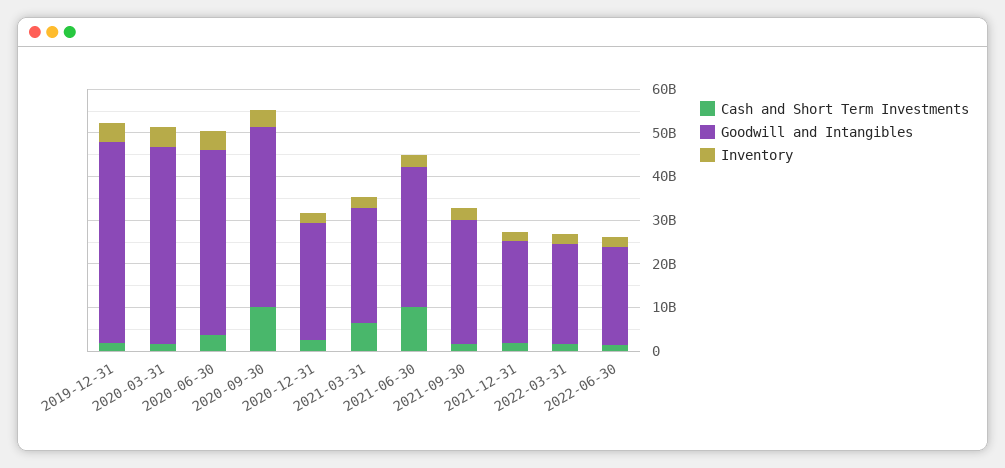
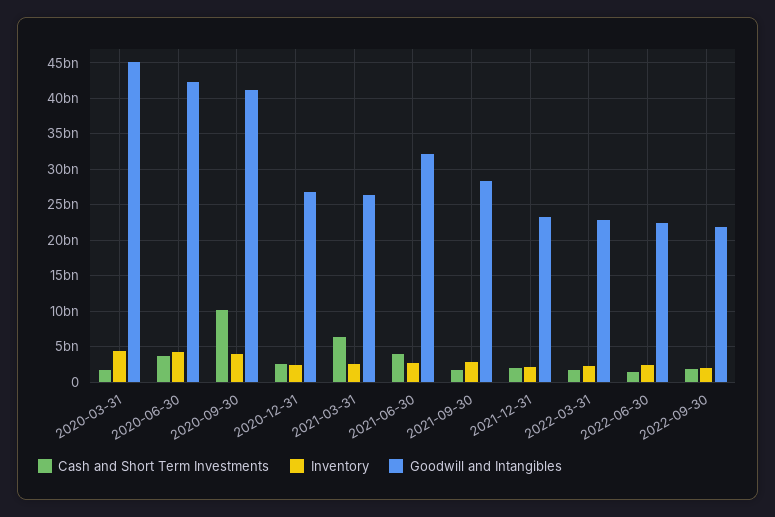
Cash and Short Term Investments, 2019-12-31: 2000000000 -> none
Goodwill and Intangibles, 2019-12-31: 46000000000 -> none
Inventory, 2019-12-31: 4000000000 -> none
Cash and Short Term Investments, 2021-06-30: 10000000000 -> 4000000000
Cash and Short Term Investments, 2022-09-30: none -> 2000000000
Inventory, 2022-09-30: none -> 2000000000
Goodwill and Intangibles, 2022-09-30: none -> 22000000000

